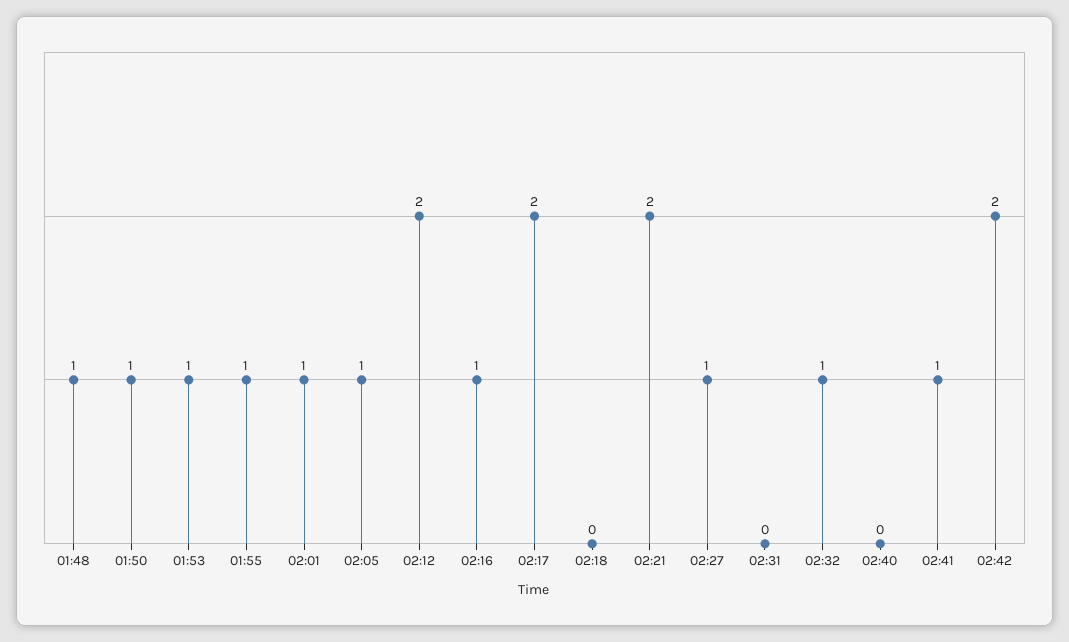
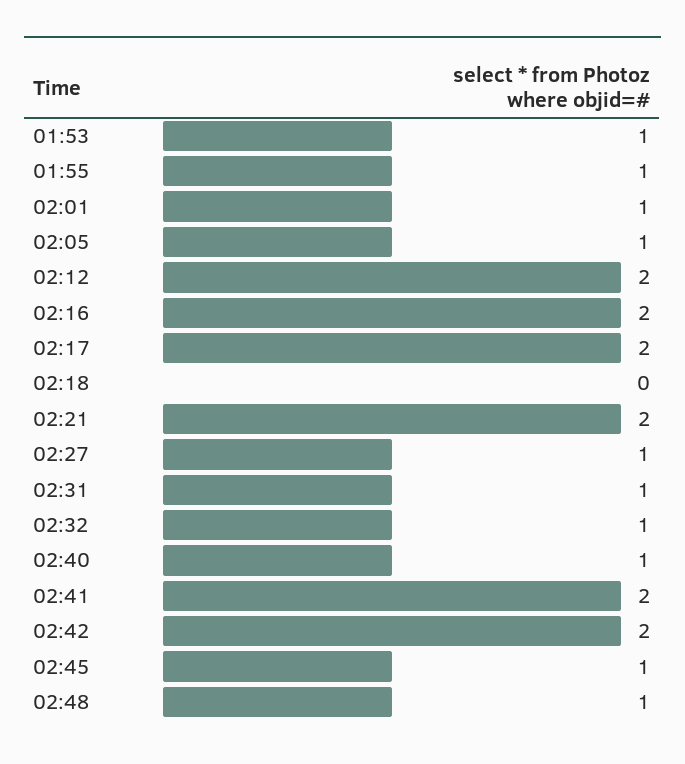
01:48: 1 -> none
01:50: 1 -> none
02:16: 1 -> 2
02:31: 0 -> 1
02:40: 0 -> 1
02:41: 1 -> 2
02:45: none -> 1
02:48: none -> 1

